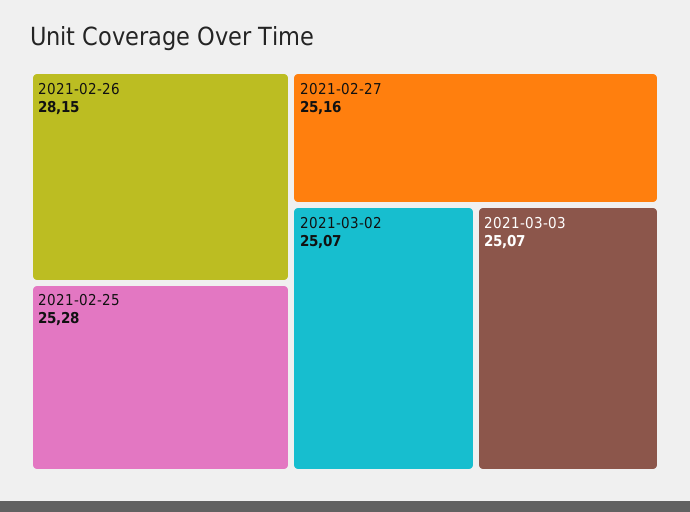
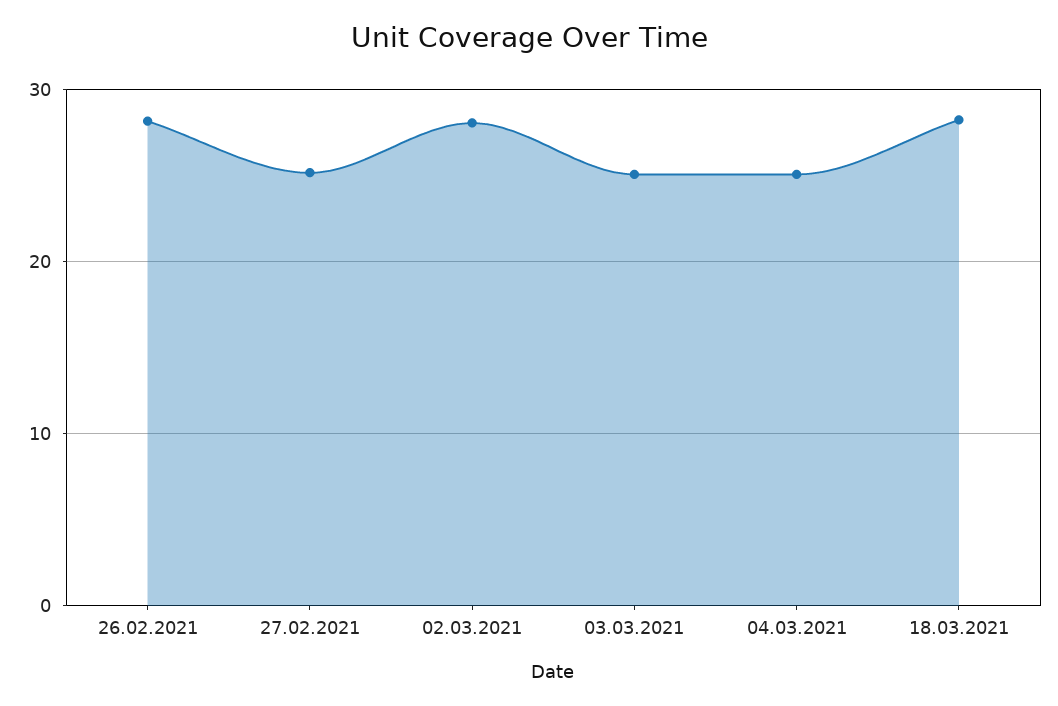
2021-02-25: 25.28 -> none
2021-03-02: 25.07 -> 28
04.03.2021: none -> 25
18.03.2021: none -> 28

